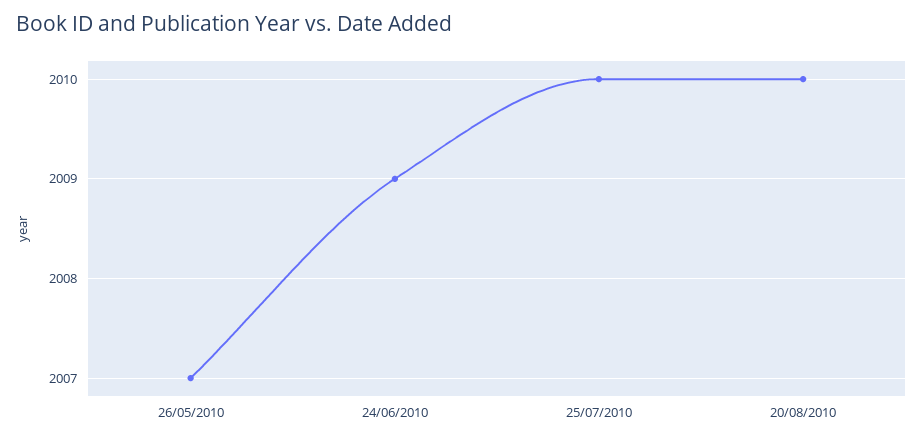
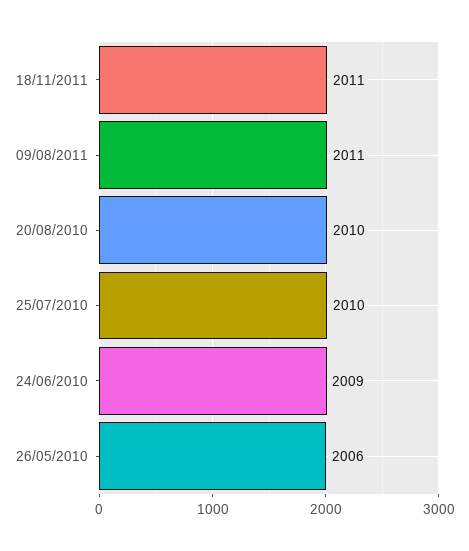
26/05/2010: 2007 -> 2006
18/11/2011: none -> 2011
09/08/2011: none -> 2011

